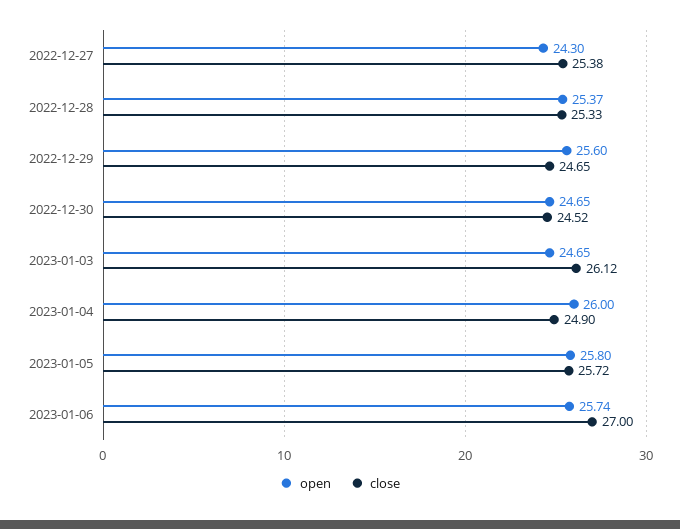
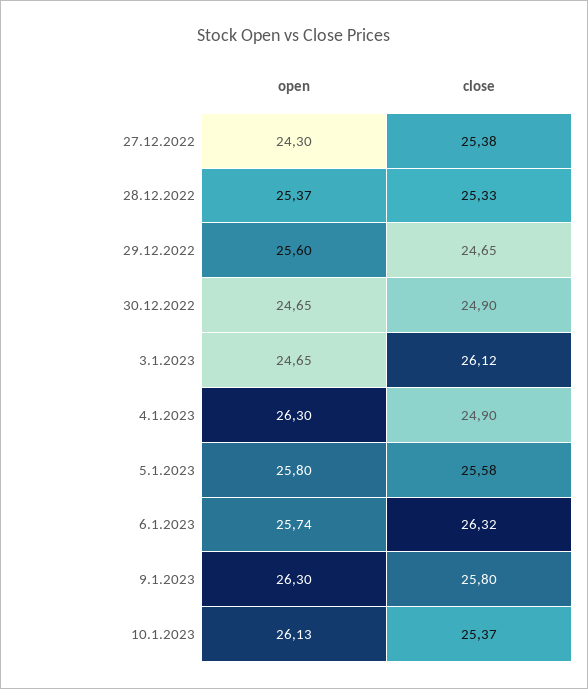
close, 2022-12-30: 24.52 -> 24.9
open, 2023-01-04: 26 -> 26.3
close, 2023-01-05: 25.72 -> 25.58
close, 2023-01-06: 27 -> 26.32
open, 9.1.2023: none -> 26.3
close, 9.1.2023: none -> 25.8
open, 10.1.2023: none -> 26.13
close, 10.1.2023: none -> 25.37

